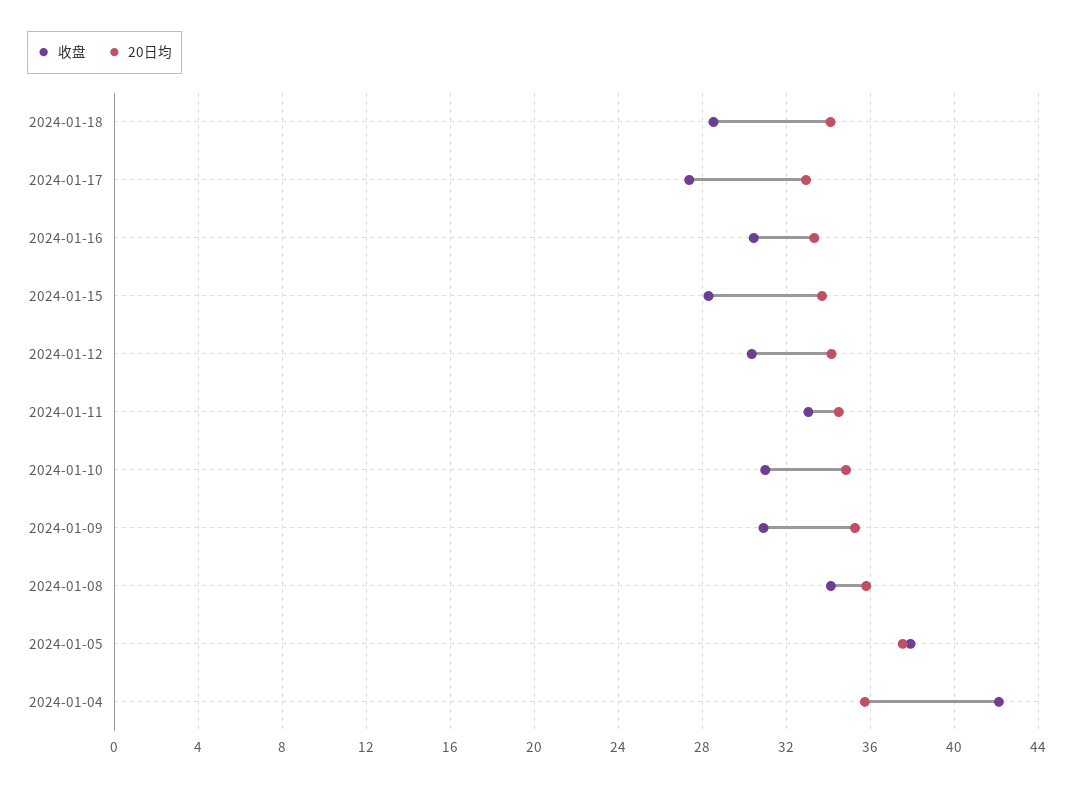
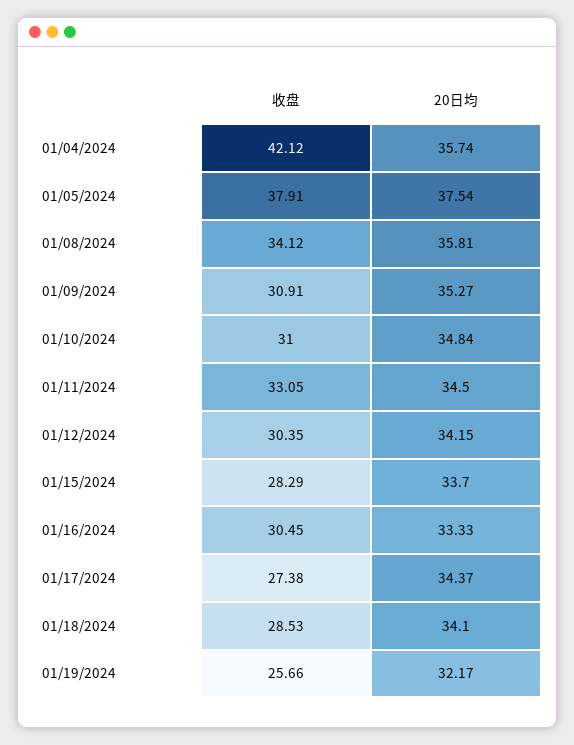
20日均, 2024-01-17: 33 -> 34.37
收盘, 01/19/2024: none -> 25.66
20日均, 01/19/2024: none -> 32.17

